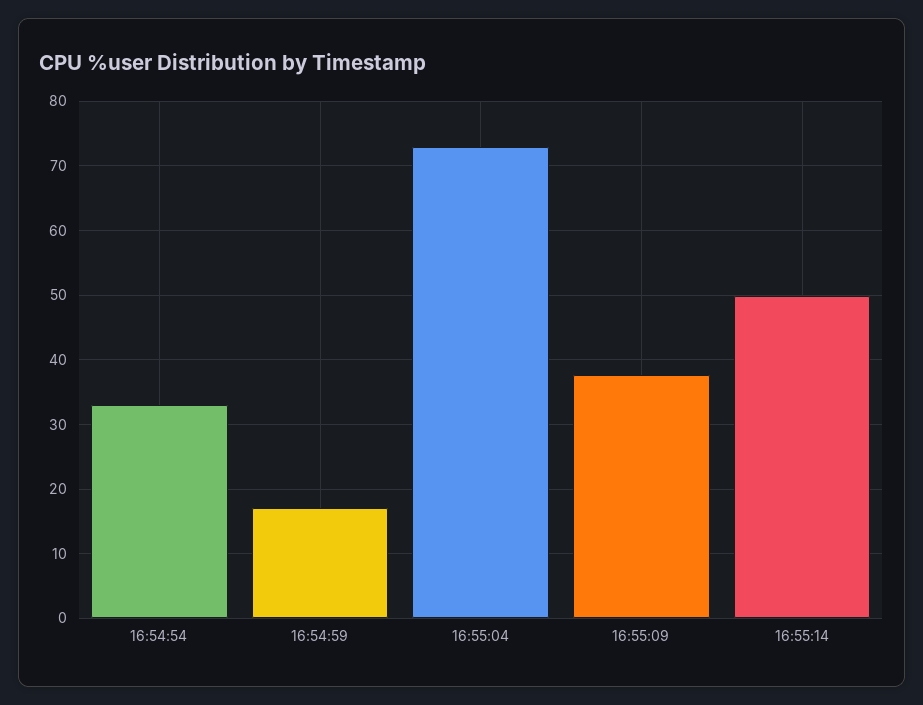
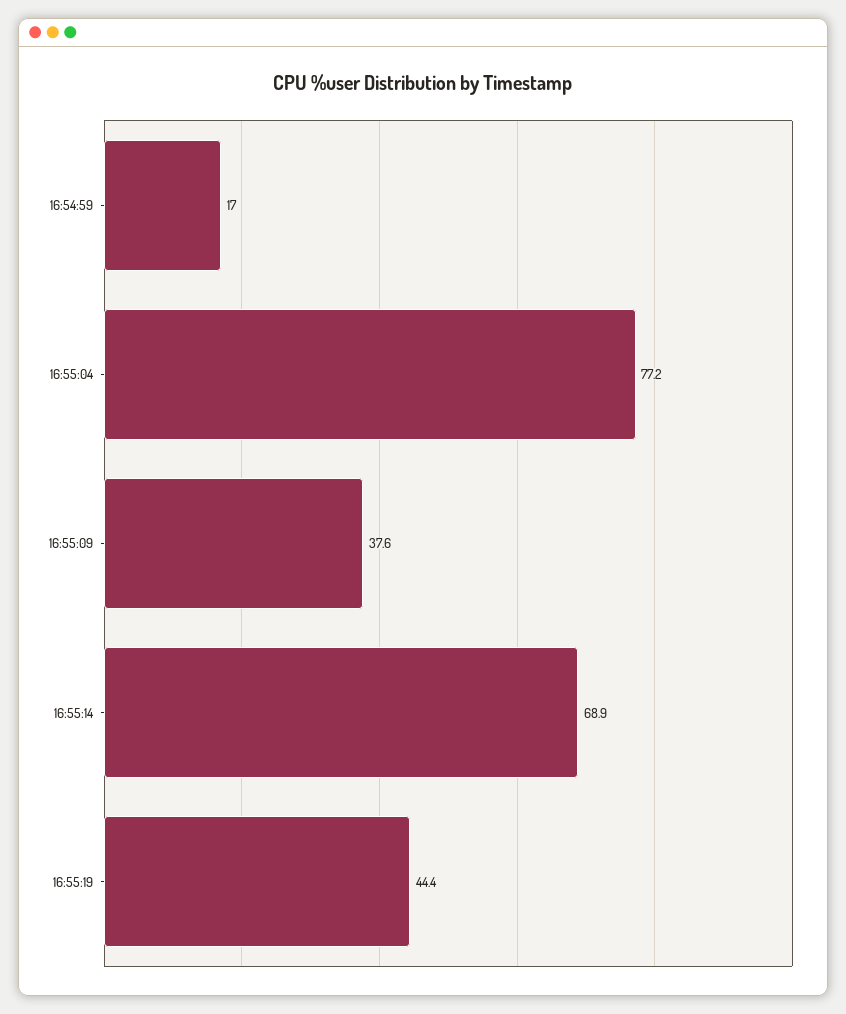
16:54:54: 33 -> none
16:55:04: 73 -> 77.2
16:55:14: 50 -> 68.9
16:55:19: none -> 44.4

